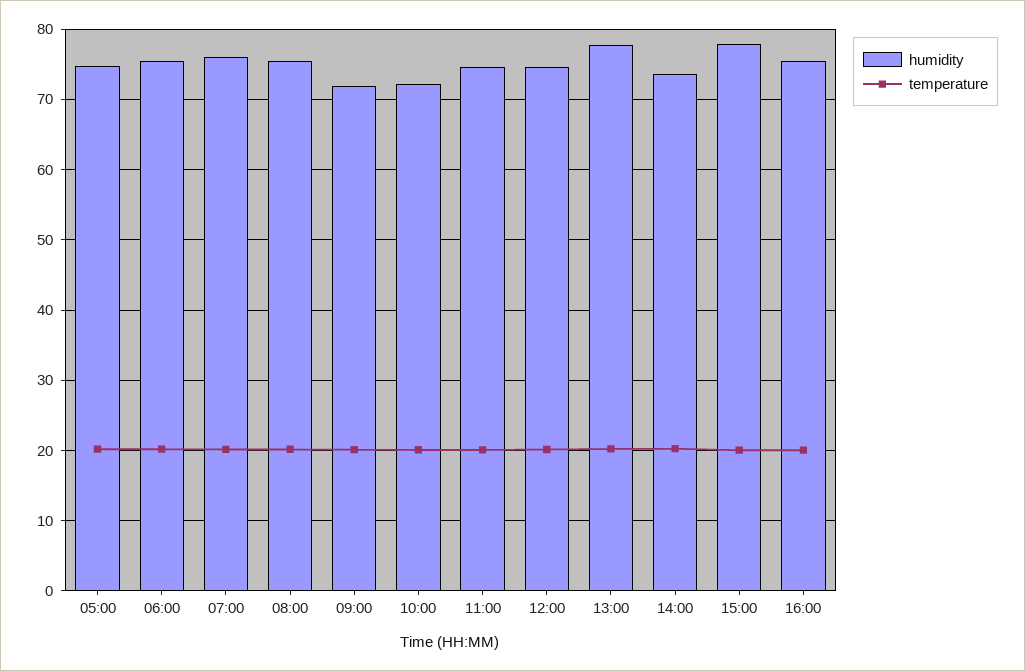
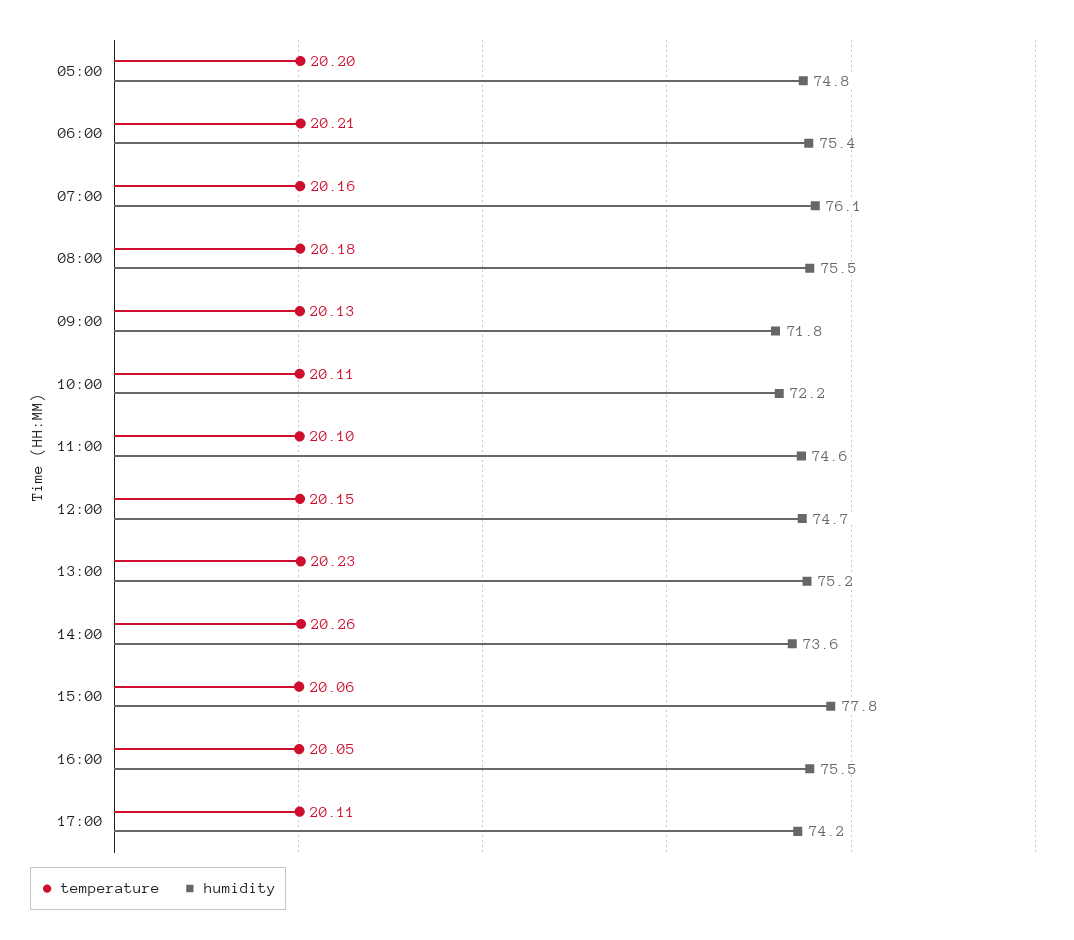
humidity, 13:00: 78 -> 75.2
temperature, 17:00: none -> 20.11
humidity, 17:00: none -> 74.2

